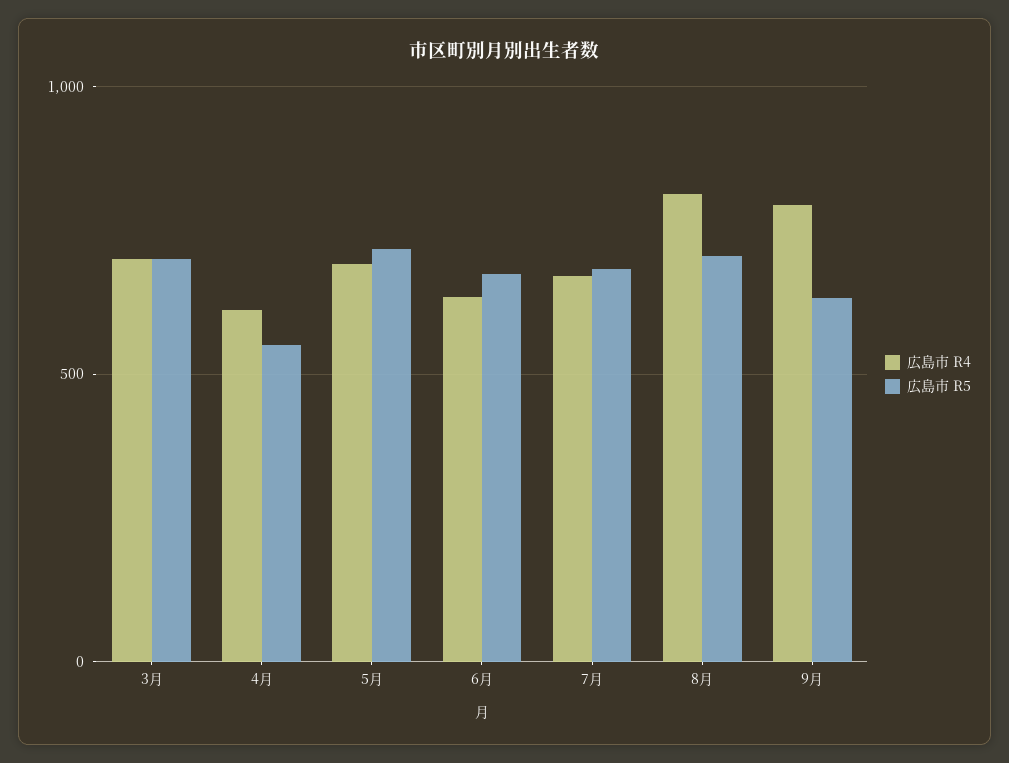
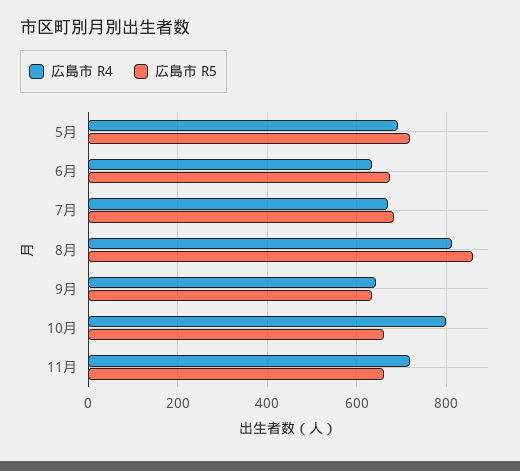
広島市 R4, 3月: 700 -> none
広島市 R5, 3月: 700 -> none
広島市 R4, 4月: 600 -> none
広島市 R5, 4月: 550 -> none
広島市 R5, 8月: 700 -> 860
広島市 R4, 9月: 800 -> 640
広島市 R4, 10月: none -> 800
広島市 R5, 10月: none -> 660
広島市 R4, 11月: none -> 720
広島市 R5, 11月: none -> 660

